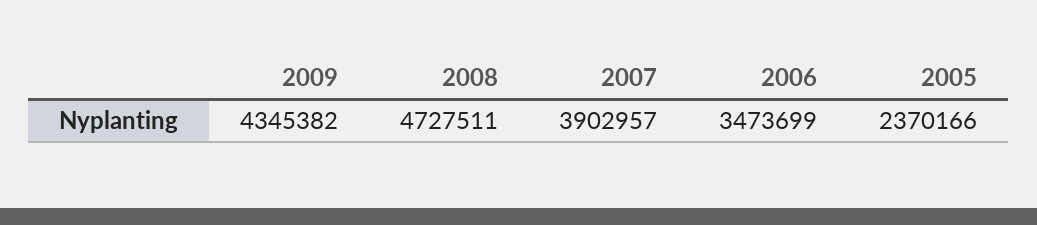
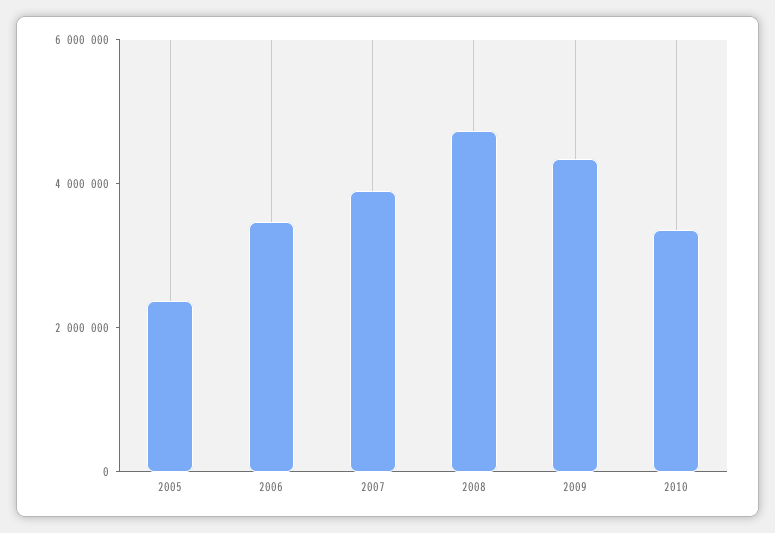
2010: none -> 3500000

